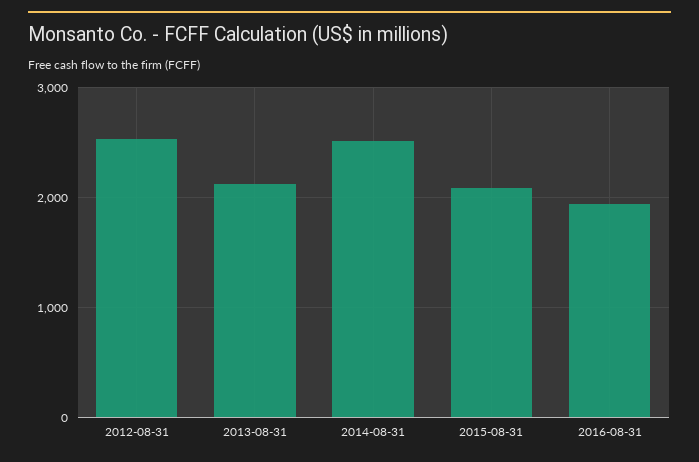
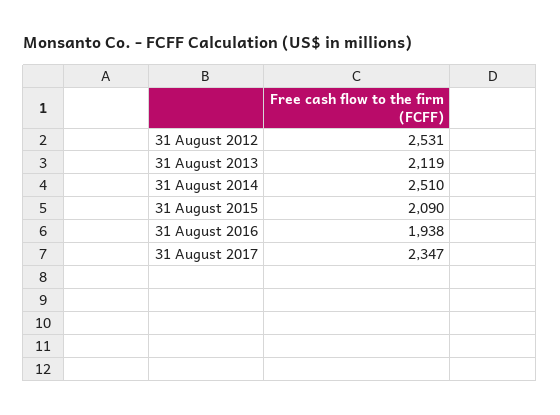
31 August 2017: none -> 2347

